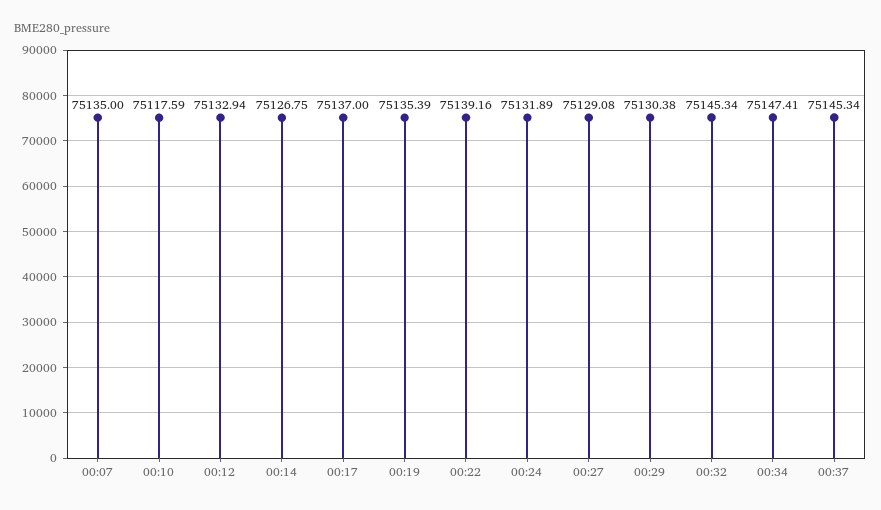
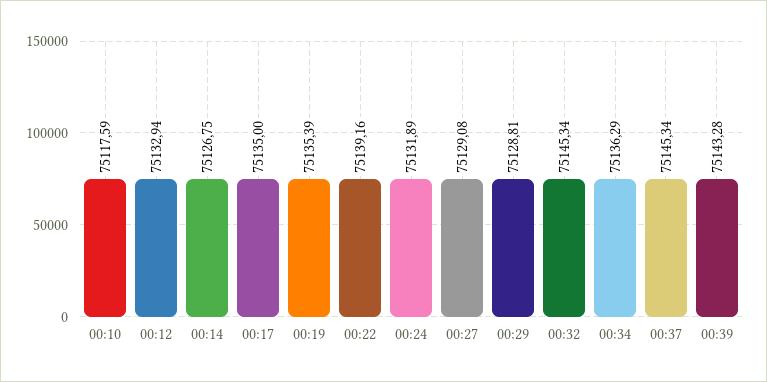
00:07: 75135 -> none
00:17: 75137 -> 75135
00:29: 75130.38 -> 75128.81
00:34: 75147.41 -> 75136.29
00:39: none -> 75143.28

